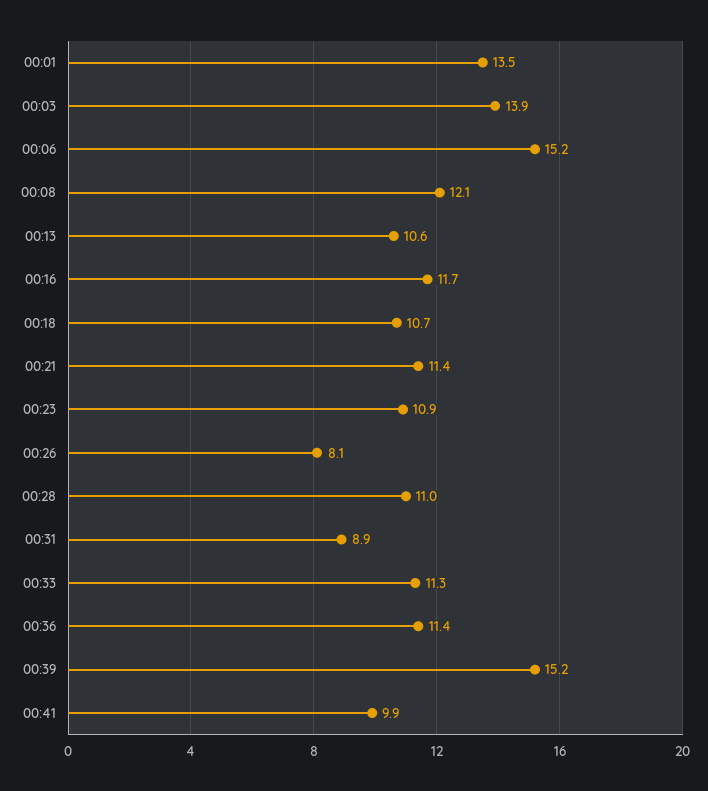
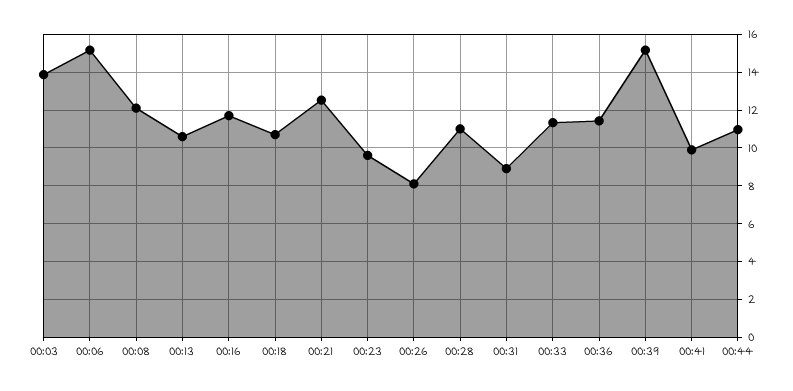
00:01: 13.5 -> none
00:21: 11.4 -> 12.5
00:23: 10.9 -> 9.5
00:44: none -> 11

